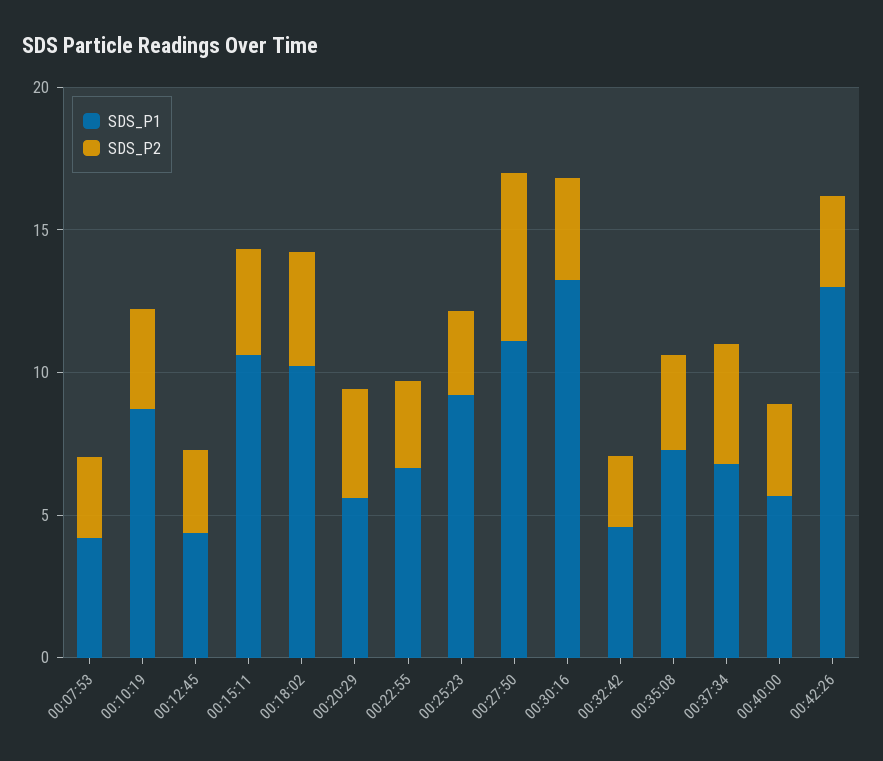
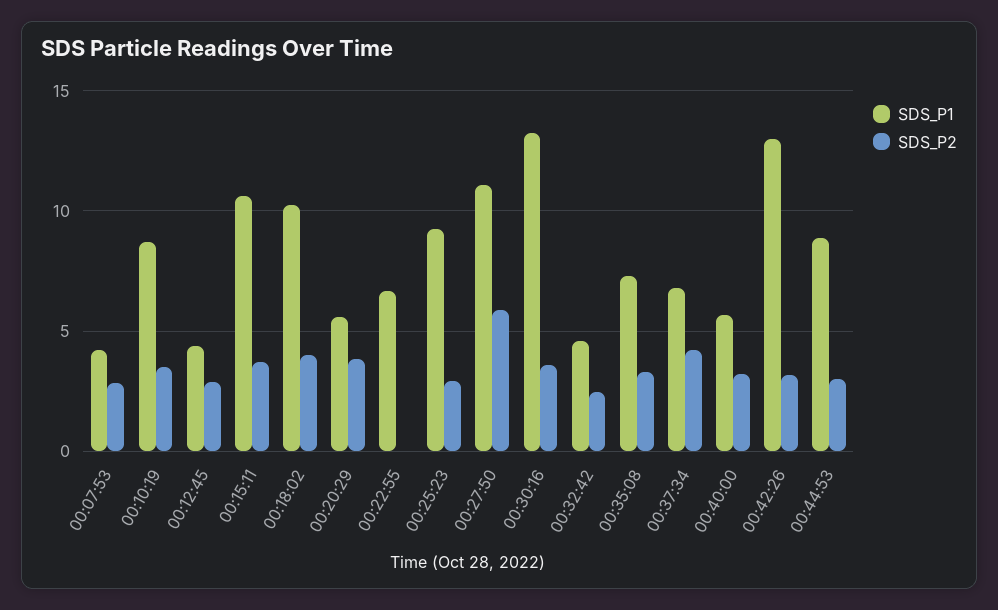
SDS_P2, 00:22:55: 3 -> 0
SDS_P1, 00:44:53: none -> 9
SDS_P2, 00:44:53: none -> 3

